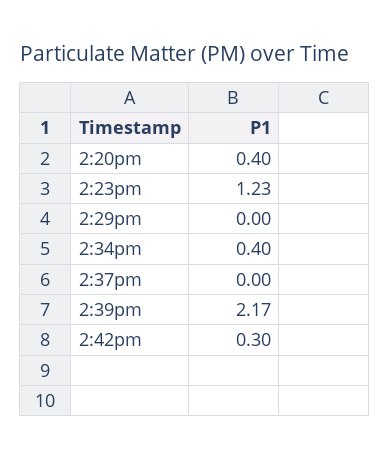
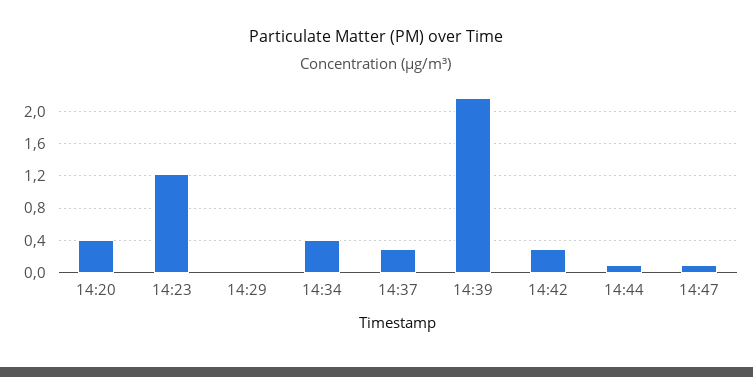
2:37pm: 0 -> 0.3
14:44: none -> 0.1
14:47: none -> 0.1

